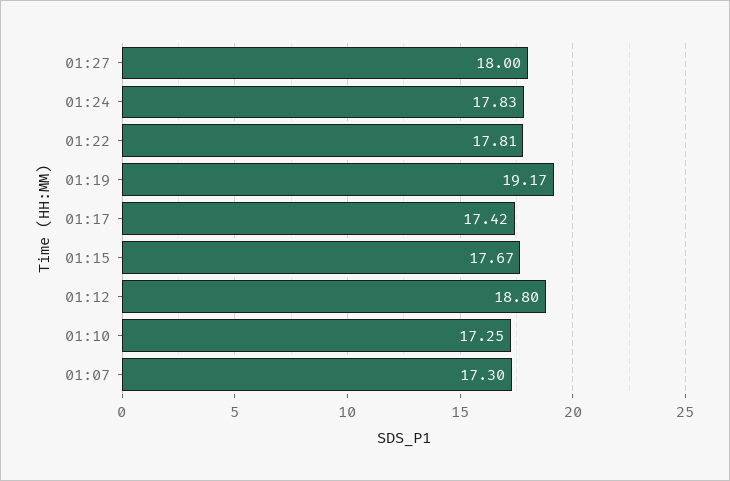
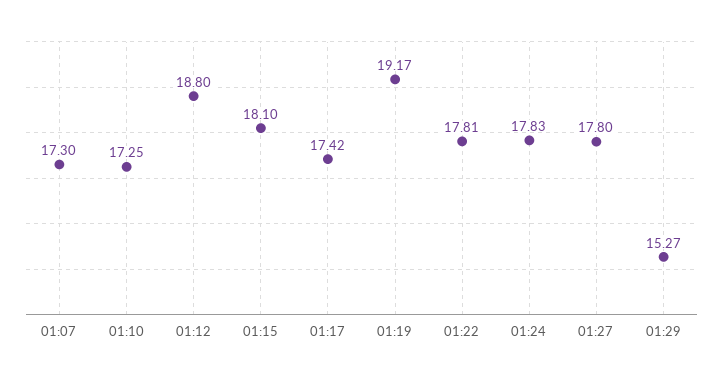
01:27: 18 -> 17.8
01:15: 17.67 -> 18.1
01:29: none -> 15.27

